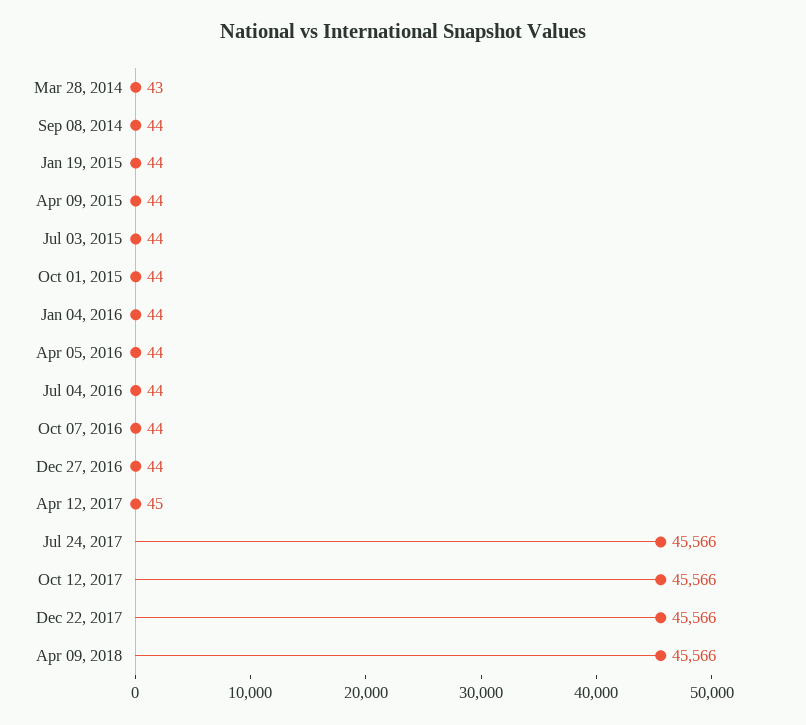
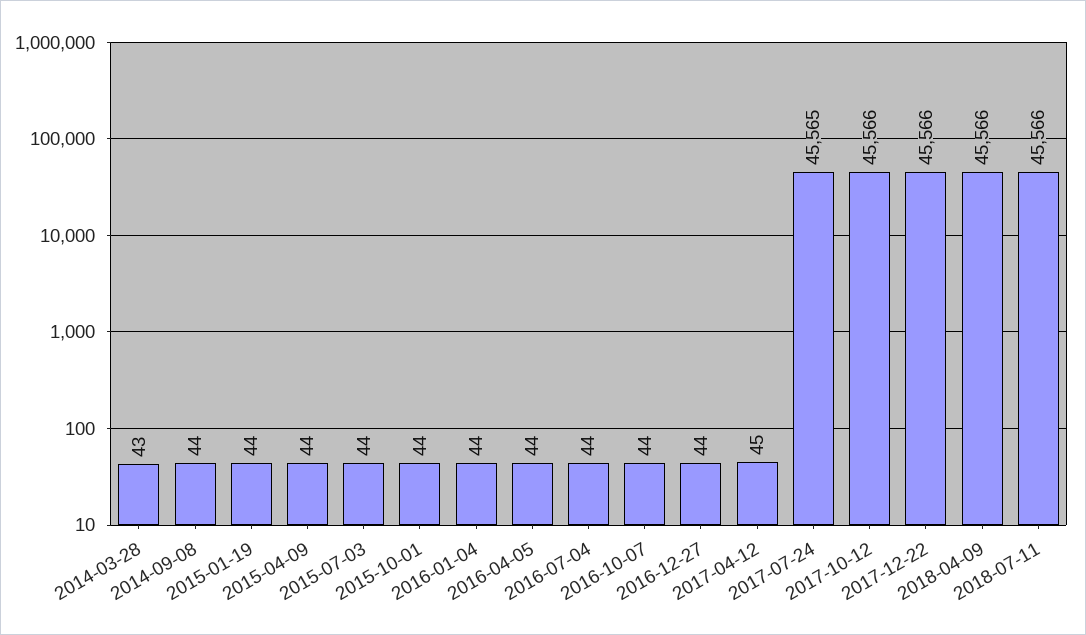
Jul 24, 2017: 45566 -> 45565
2018-07-11: none -> 45566

